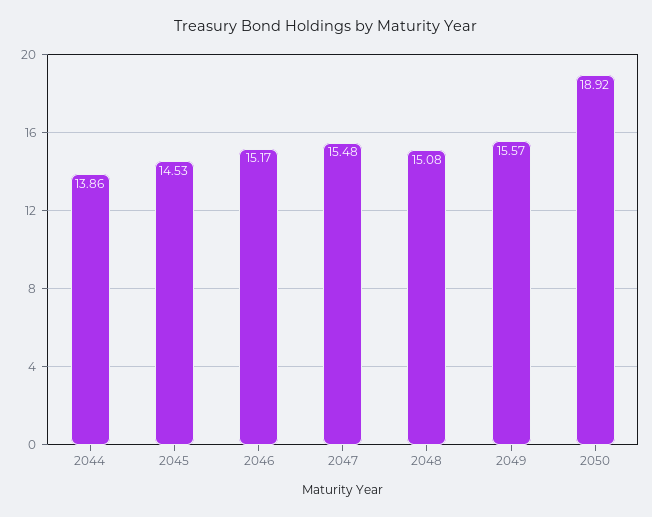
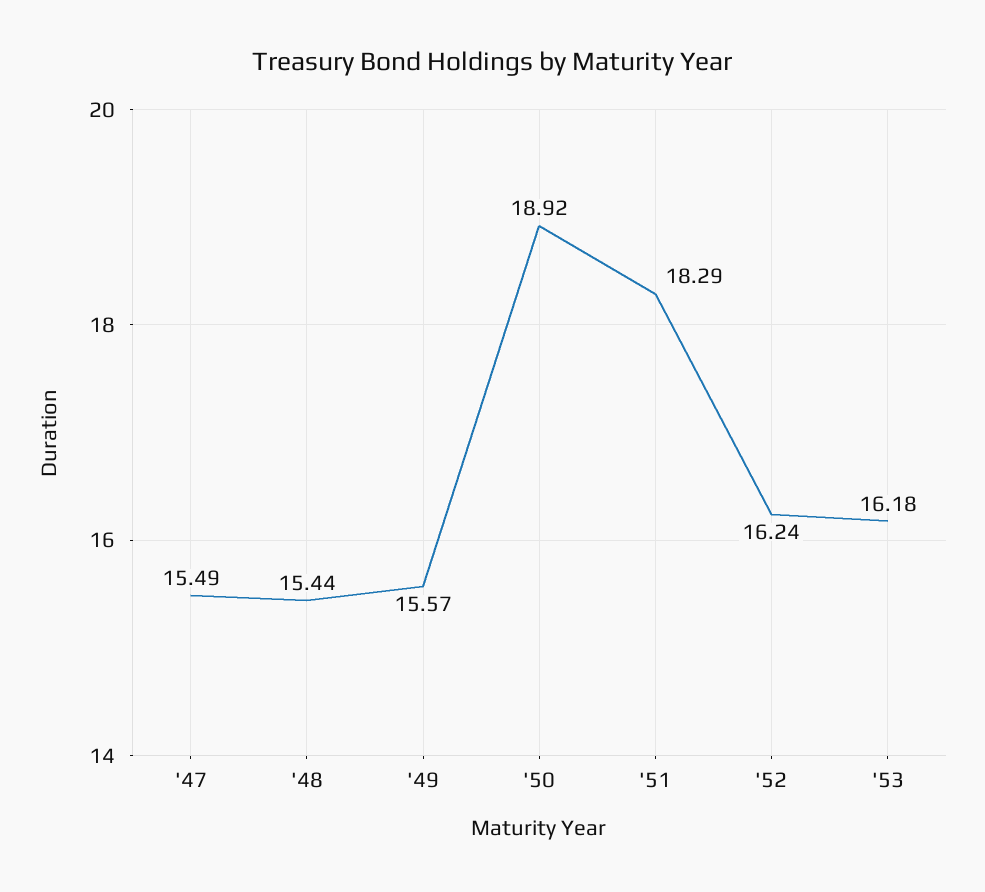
2044: 13.86 -> none
2045: 14.53 -> none
2046: 15.17 -> none
2047: 15.48 -> 15.49
2048: 15.08 -> 15.44
'51: none -> 18.29
'52: none -> 16.24
'53: none -> 16.18

